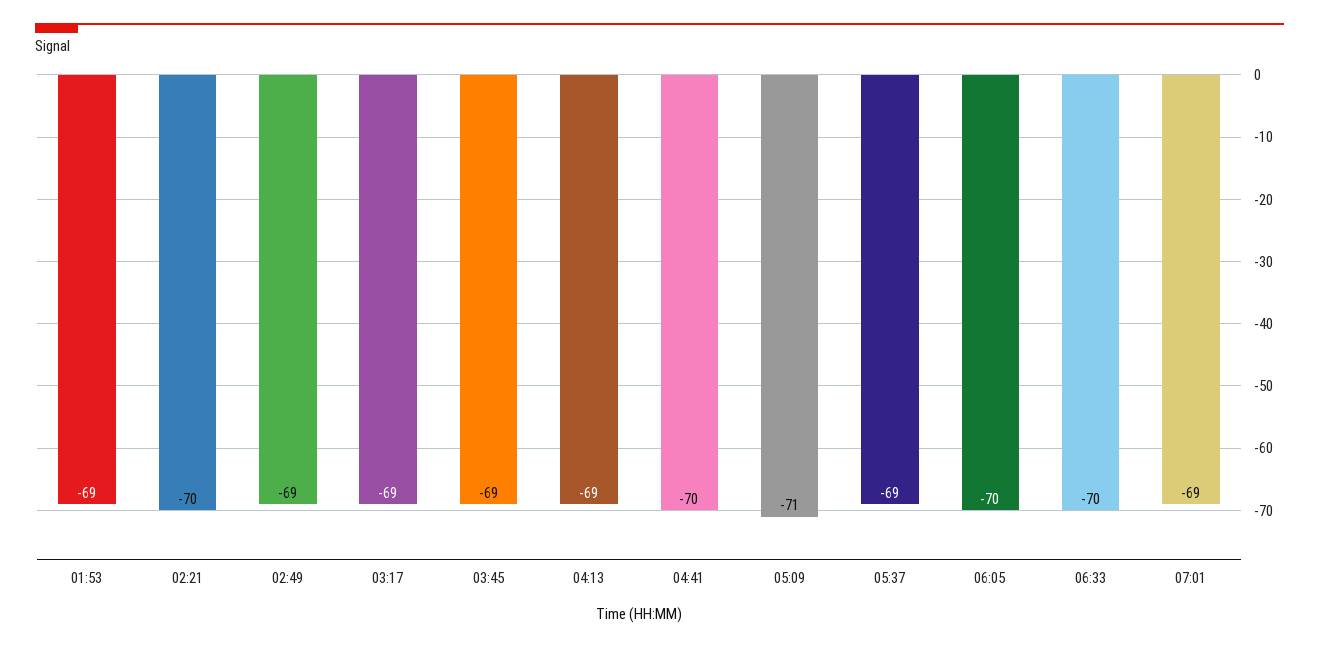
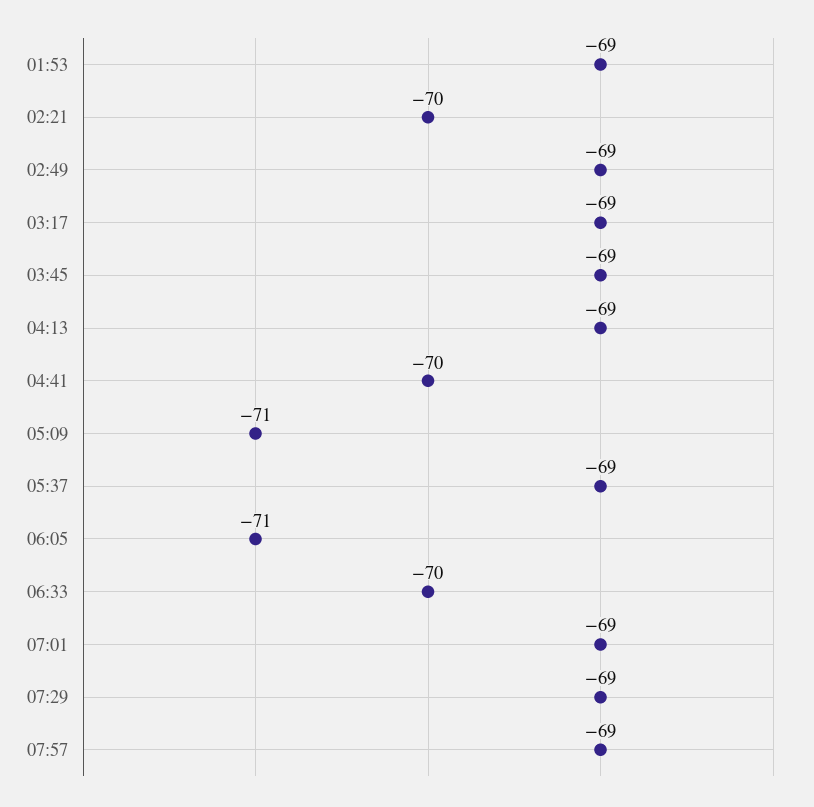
06:05: -70 -> -71
07:29: none -> -69
07:57: none -> -69

